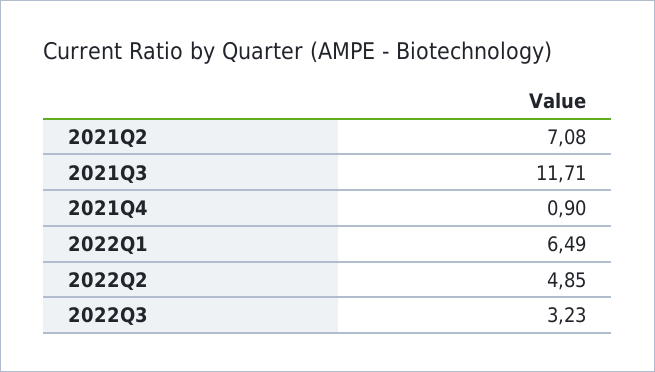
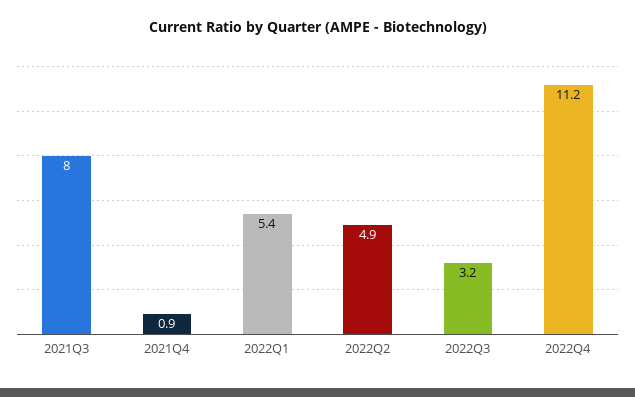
2021Q2: 7.08 -> none
2021Q3: 11.71 -> 8
2022Q1: 6.49 -> 5.4
2022Q4: none -> 11.2

